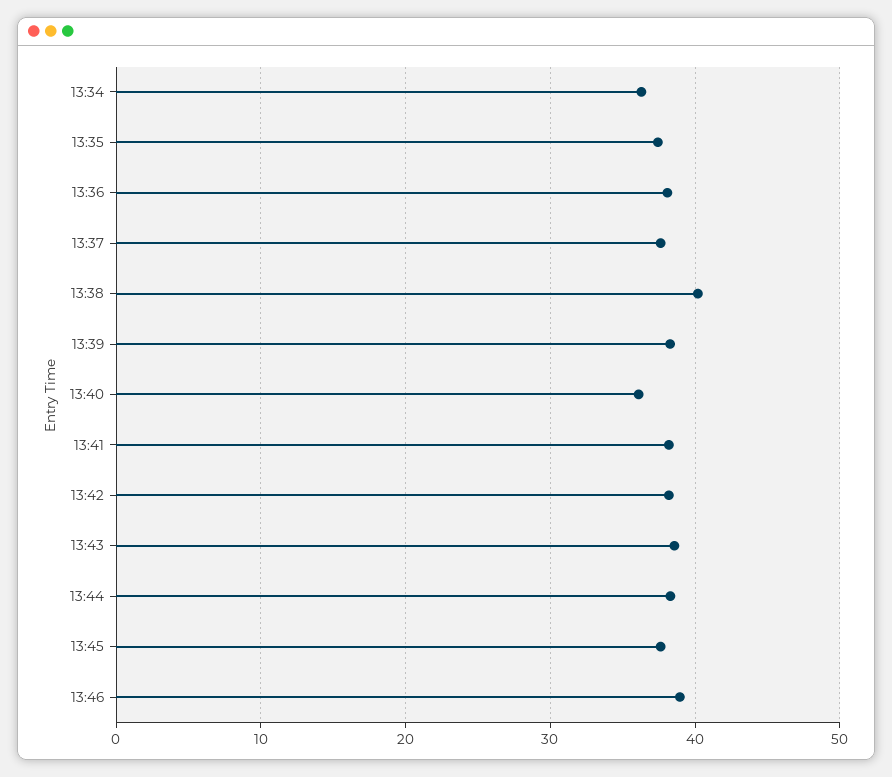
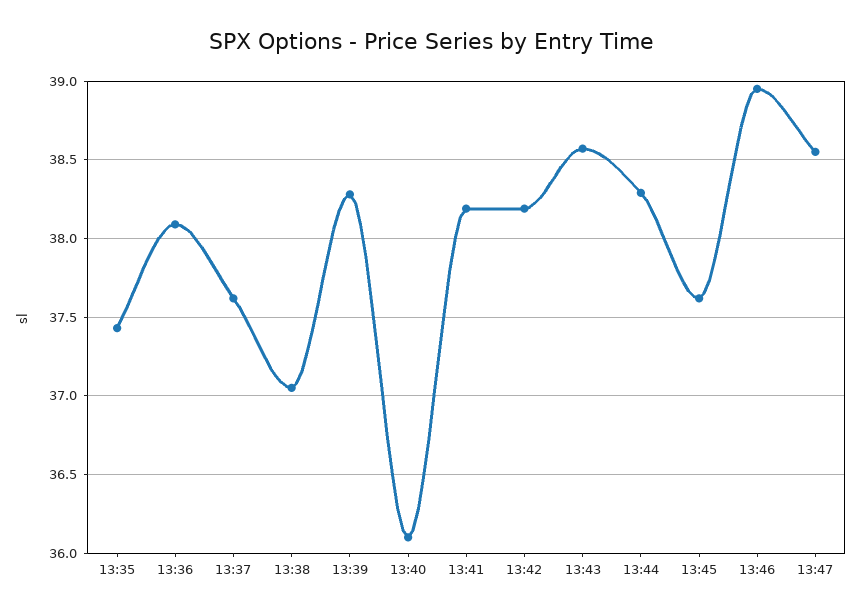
13:34: 36 -> none
13:38: 40 -> 37.05
13:47: none -> 38.55

